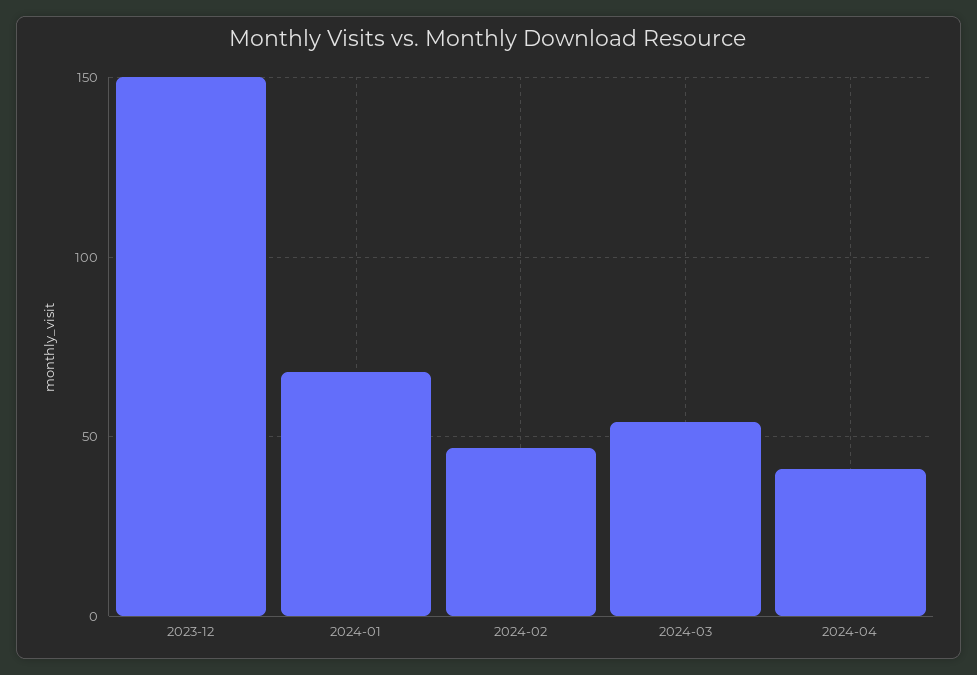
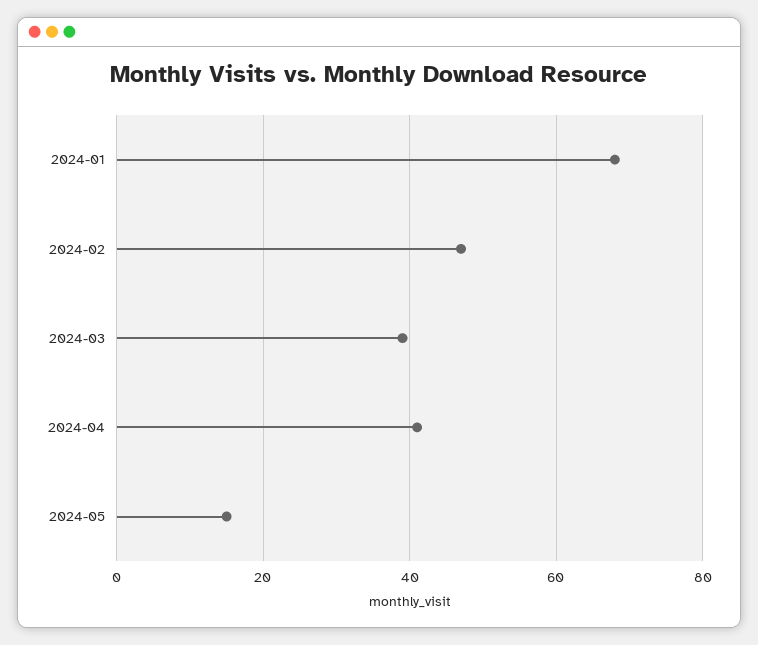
2023-12: 150 -> none
2024-03: 55 -> 40
2024-05: none -> 15

